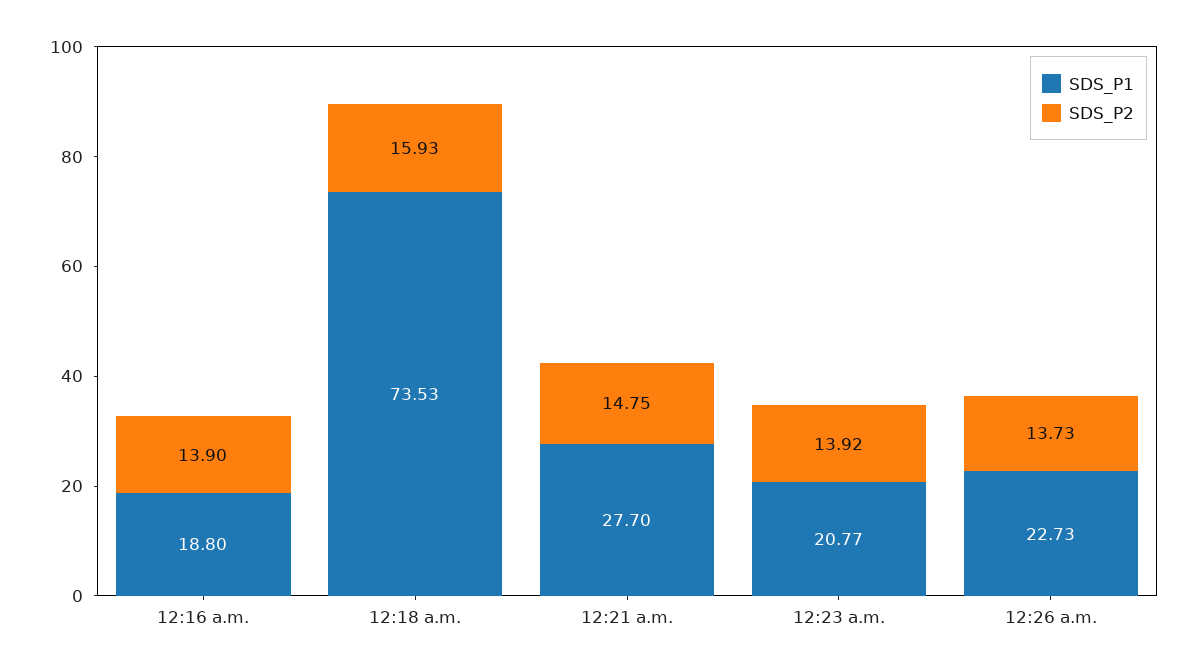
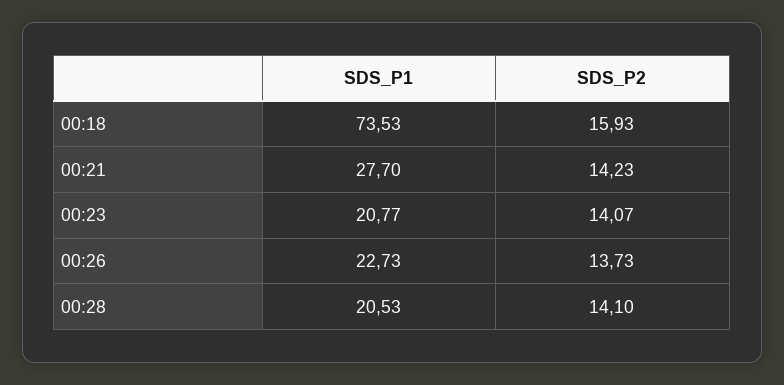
SDS_P1, 12:16 a.m.: 18.8 -> none
SDS_P2, 12:16 a.m.: 13.9 -> none
SDS_P2, 12:21 a.m.: 14.75 -> 14.23
SDS_P2, 12:23 a.m.: 13.92 -> 14.07
SDS_P1, 00:28: none -> 20.53
SDS_P2, 00:28: none -> 14.1

